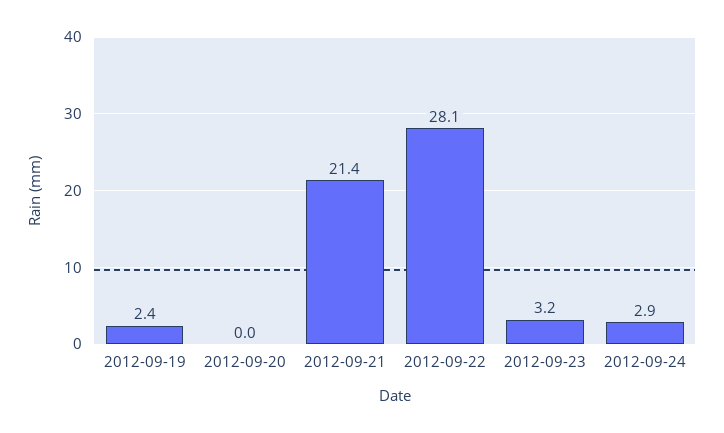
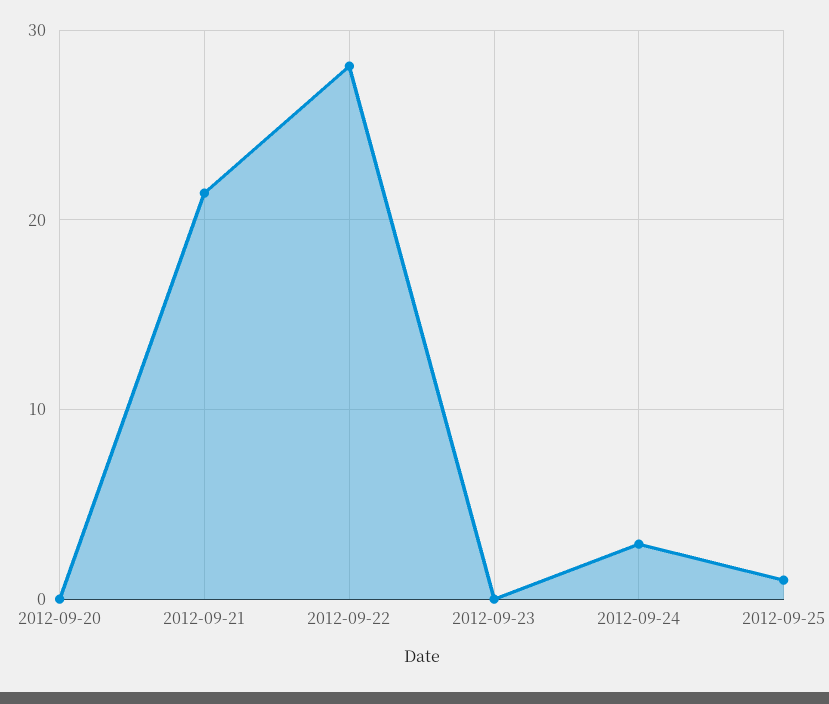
2012-09-19: 2.4 -> none
2012-09-23: 3.2 -> 0
2012-09-25: none -> 1

